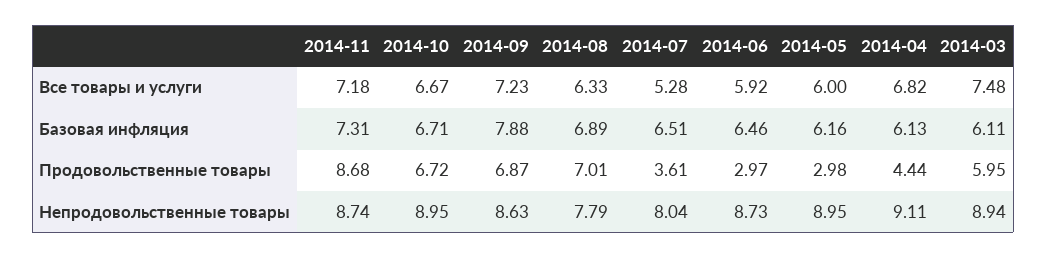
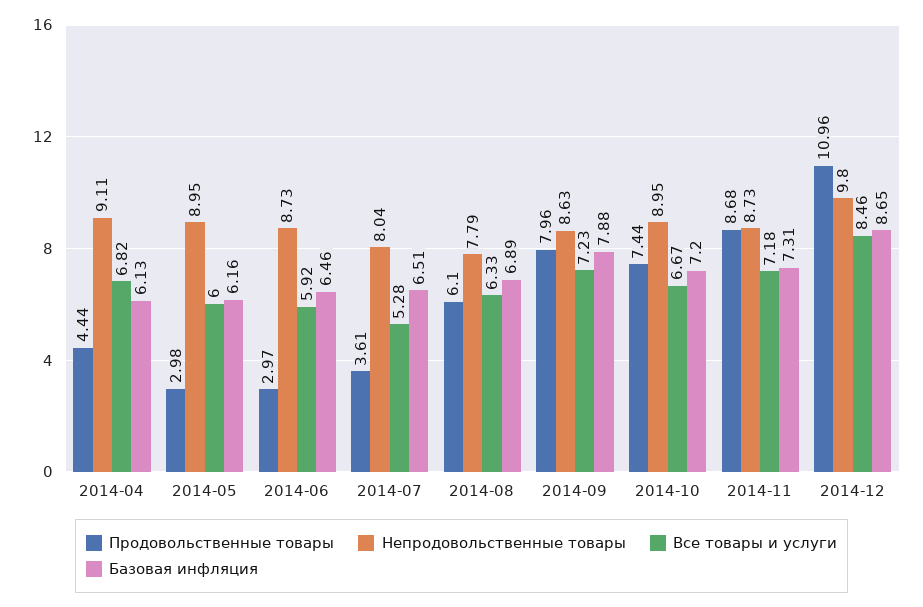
Все товары и услуги, 2014-03: 7.48 -> none
Базовая инфляция, 2014-10: 6.71 -> 7.2
Базовая инфляция, 2014-03: 6.11 -> none
Продовольственные товары, 2014-10: 6.72 -> 7.44
Продовольственные товары, 2014-09: 6.87 -> 7.96
Продовольственные товары, 2014-08: 7.01 -> 6.1
Продовольственные товары, 2014-03: 5.95 -> none
Непродовольственные товары, 2014-11: 8.74 -> 8.73
Непродовольственные товары, 2014-03: 8.94 -> none
Продовольственные товары, 2014-12: none -> 10.96
Непродовольственные товары, 2014-12: none -> 9.8
Все товары и услуги, 2014-12: none -> 8.46
Базовая инфляция, 2014-12: none -> 8.65

